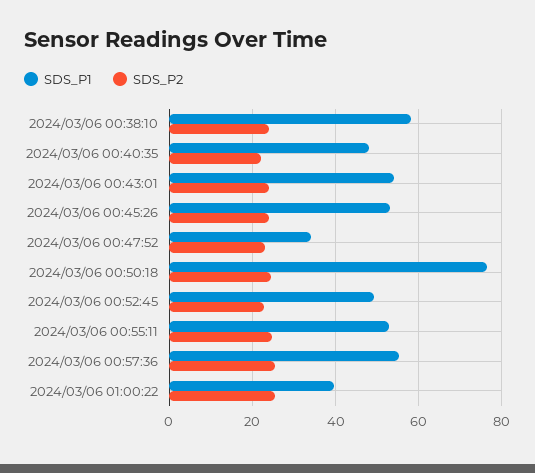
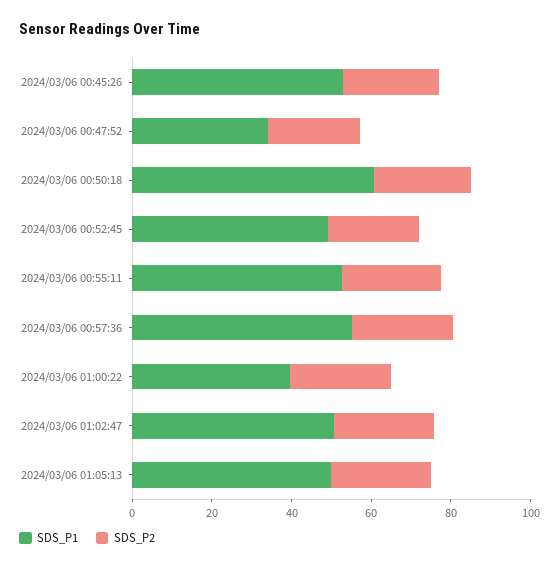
SDS_P1, 2024/03/06 00:38:10: 58 -> none
SDS_P2, 2024/03/06 00:38:10: 24 -> none
SDS_P1, 2024/03/06 00:40:35: 48 -> none
SDS_P2, 2024/03/06 00:40:35: 22 -> none
SDS_P1, 2024/03/06 00:43:01: 54 -> none
SDS_P2, 2024/03/06 00:43:01: 24 -> none
SDS_P1, 2024/03/06 00:50:18: 76 -> 60
SDS_P1, 2024/03/06 01:02:47: none -> 50
SDS_P2, 2024/03/06 01:02:47: none -> 25
SDS_P1, 2024/03/06 01:05:13: none -> 50
SDS_P2, 2024/03/06 01:05:13: none -> 25

